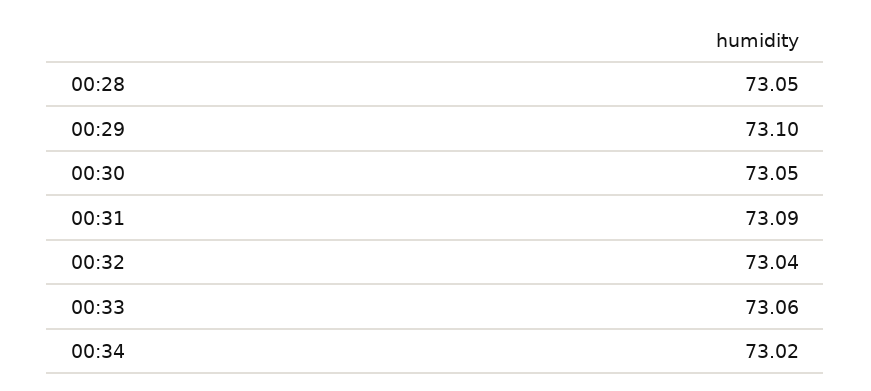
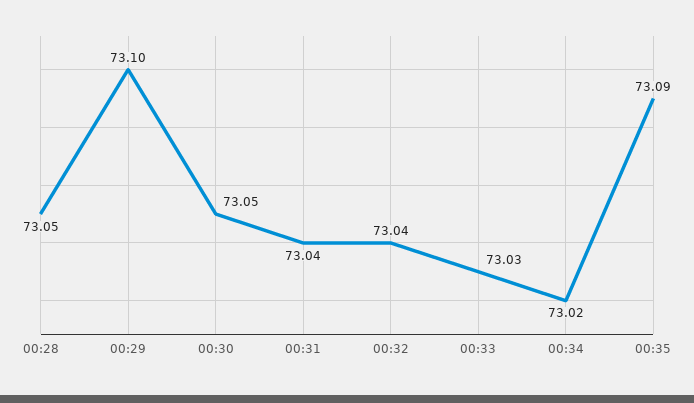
00:31: 73.09 -> 73.04
00:33: 73.06 -> 73.03
00:35: none -> 73.09

